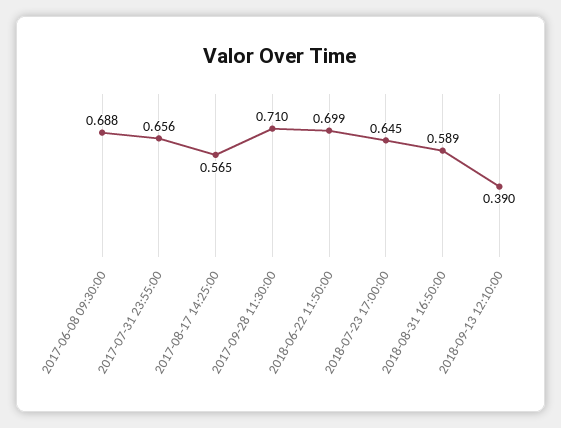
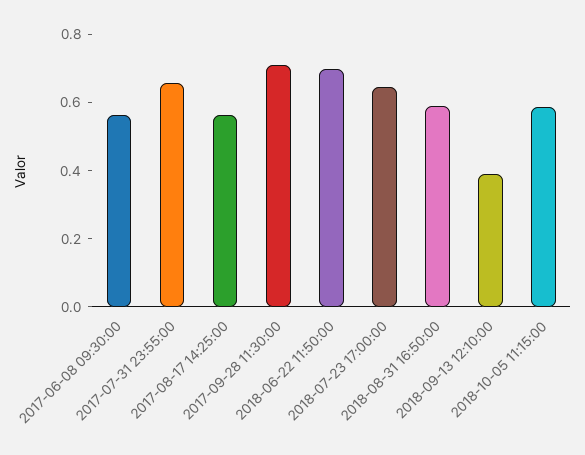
2017-06-08 09:30:00: 0.688 -> 0.55
2018-10-05 11:15:00: none -> 0.6

